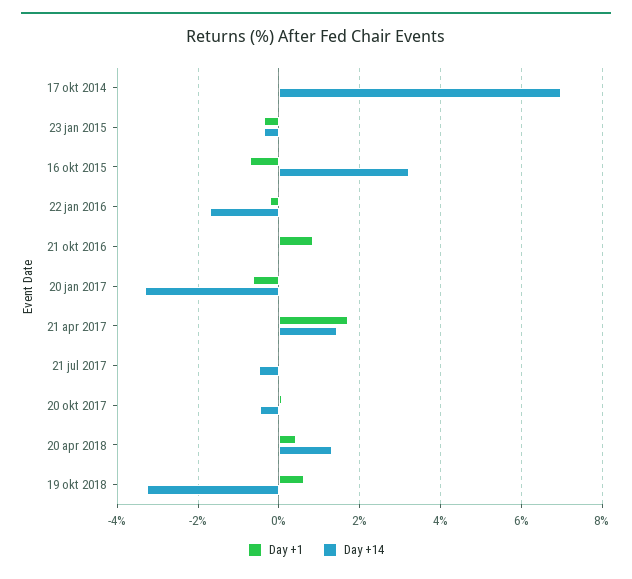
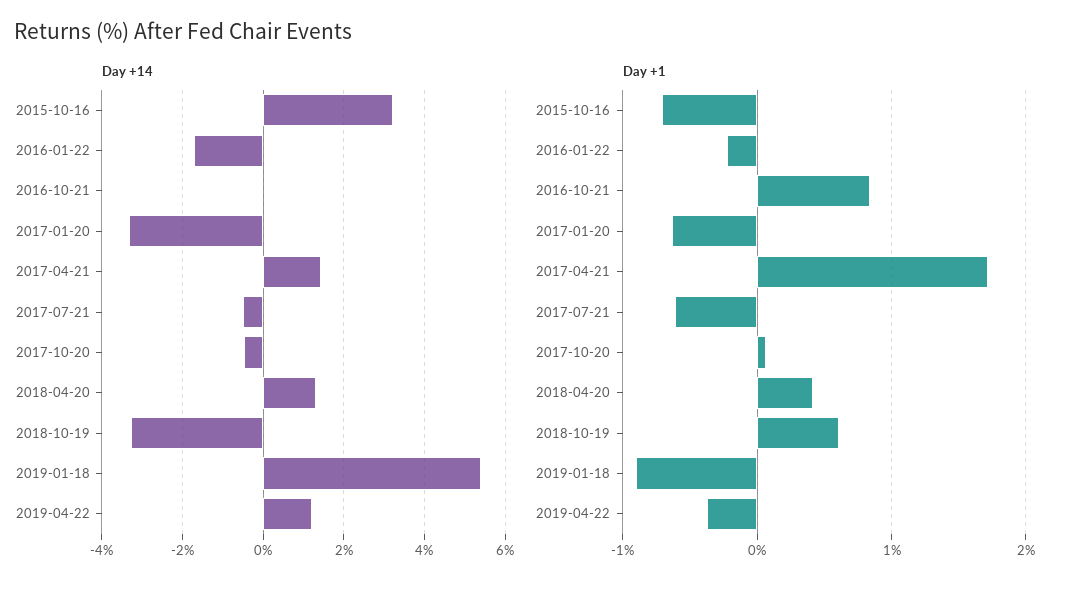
Day +1, 17 okt 2014: 0 -> none
Day +14, 17 okt 2014: 7 -> none
Day +1, 23 jan 2015: -0.4 -> none
Day +14, 23 jan 2015: -0.4 -> none
Day +1, 21 jul 2017: 0 -> -0.6
Day +14, 2019-01-18: none -> 5.4
Day +14, 2019-04-22: none -> 1.2
Day +1, 2019-01-18: none -> -0.9
Day +1, 2019-04-22: none -> -0.4

